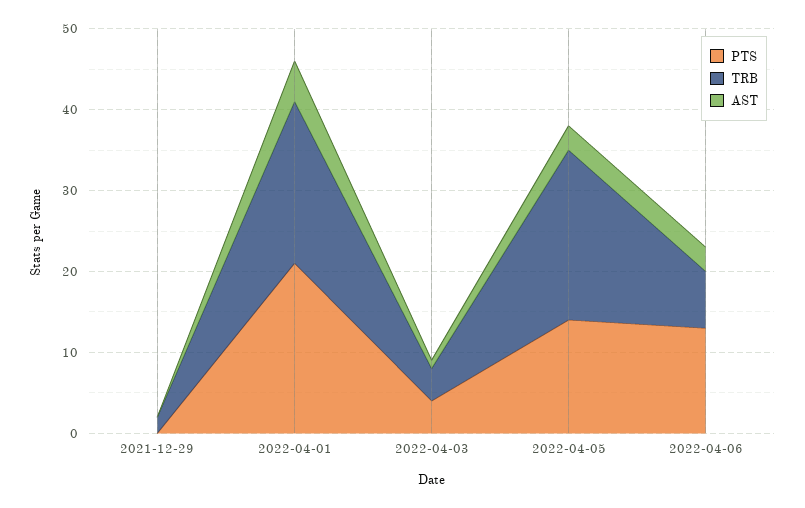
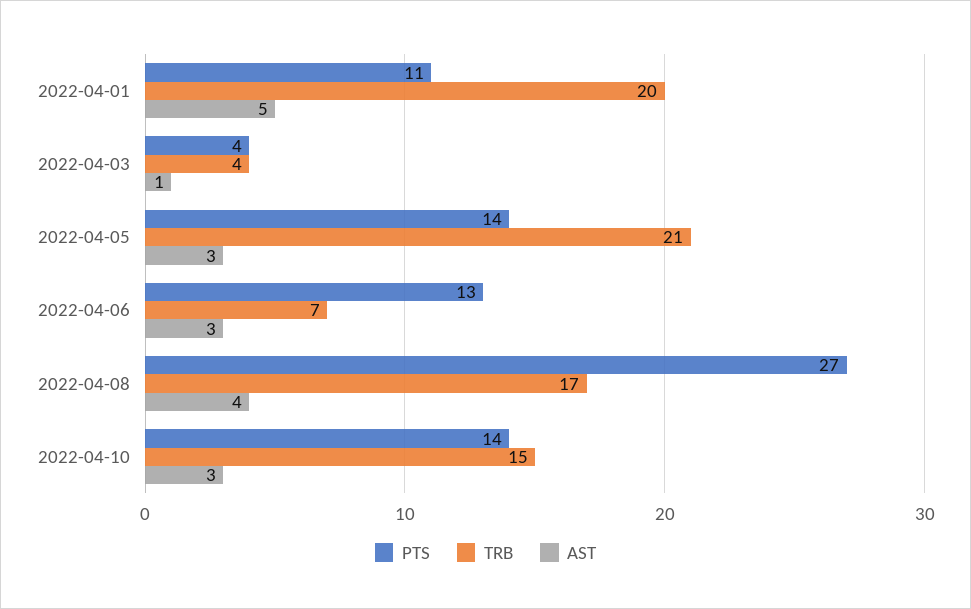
PTS, 2021-12-29: 0 -> none
TRB, 2021-12-29: 2 -> none
AST, 2021-12-29: 0 -> none
PTS, 2022-04-01: 21 -> 11
PTS, 2022-04-08: none -> 27
TRB, 2022-04-08: none -> 17
AST, 2022-04-08: none -> 4
PTS, 2022-04-10: none -> 14
TRB, 2022-04-10: none -> 15
AST, 2022-04-10: none -> 3

